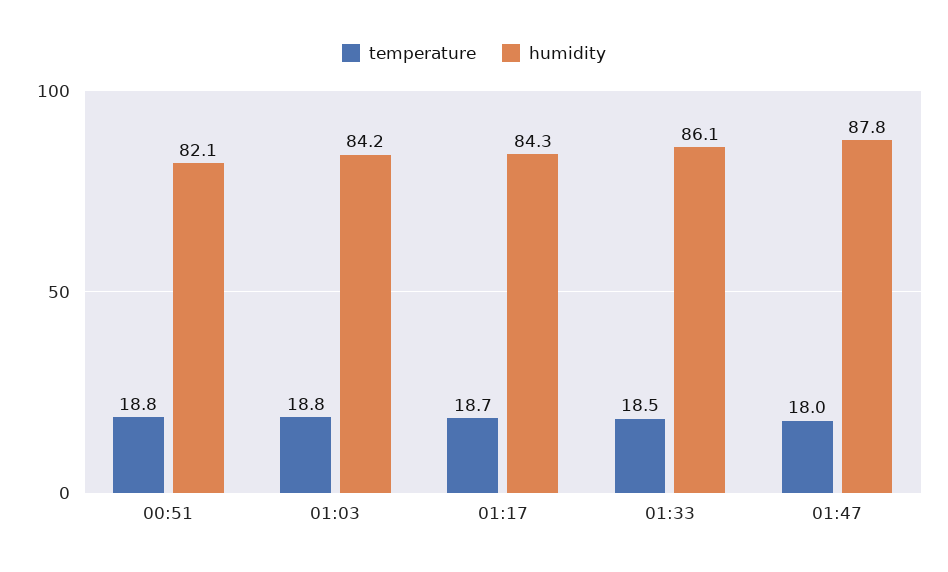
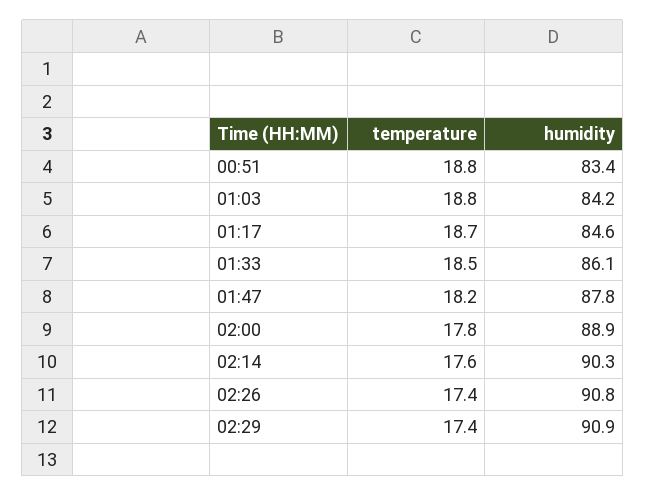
humidity, 00:51: 82.1 -> 83.4
humidity, 01:17: 84.3 -> 84.6
temperature, 01:47: 18 -> 18.2
temperature, 02:00: none -> 17.8
humidity, 02:00: none -> 88.9
temperature, 02:14: none -> 17.6
humidity, 02:14: none -> 90.3
temperature, 02:26: none -> 17.4
humidity, 02:26: none -> 90.8
temperature, 02:29: none -> 17.4
humidity, 02:29: none -> 90.9

